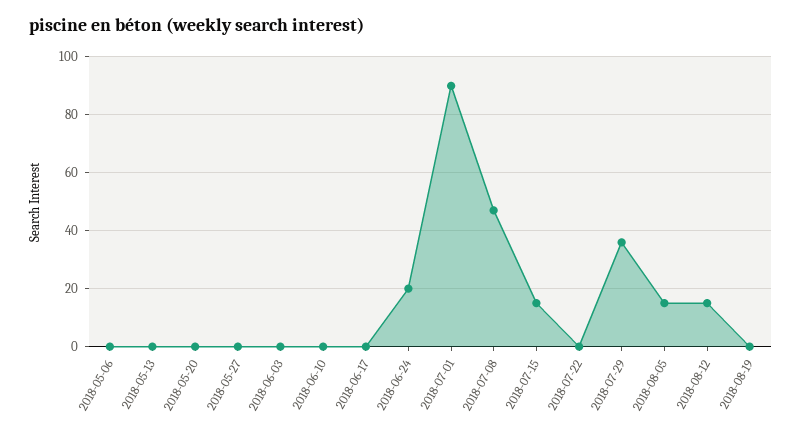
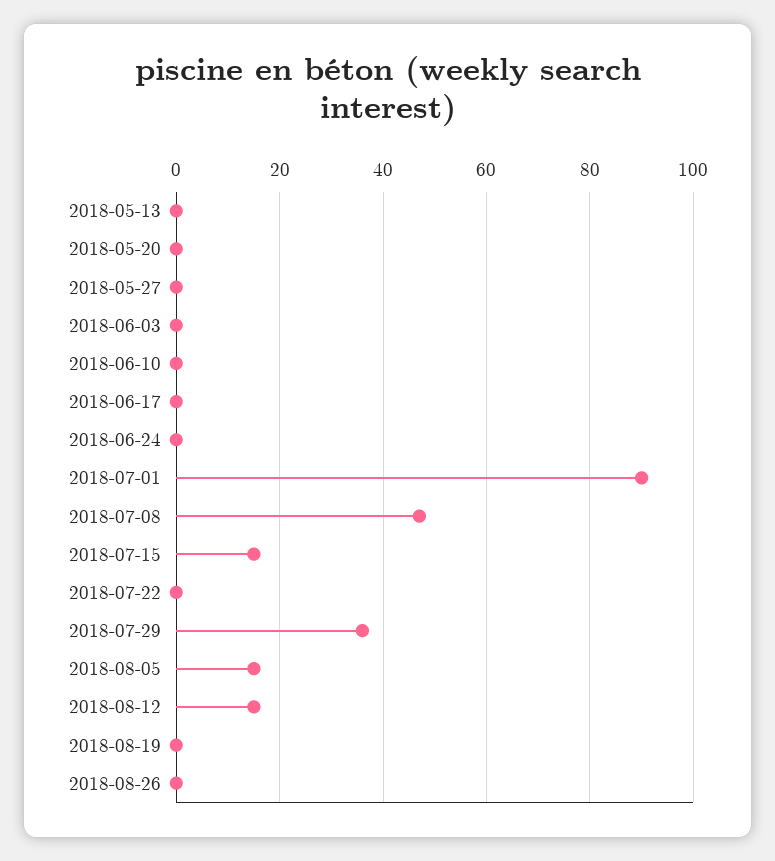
2018-05-06: 0 -> none
2018-06-24: 20 -> 0
2018-08-26: none -> 0

